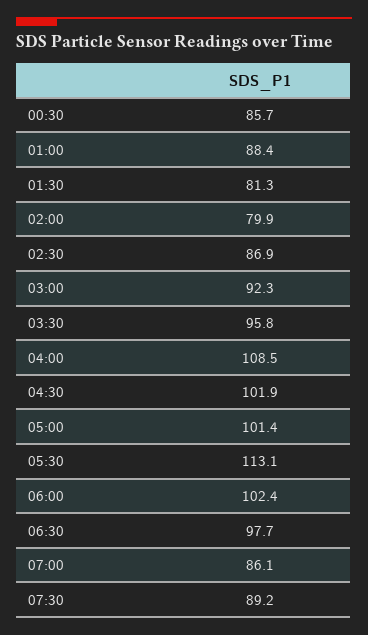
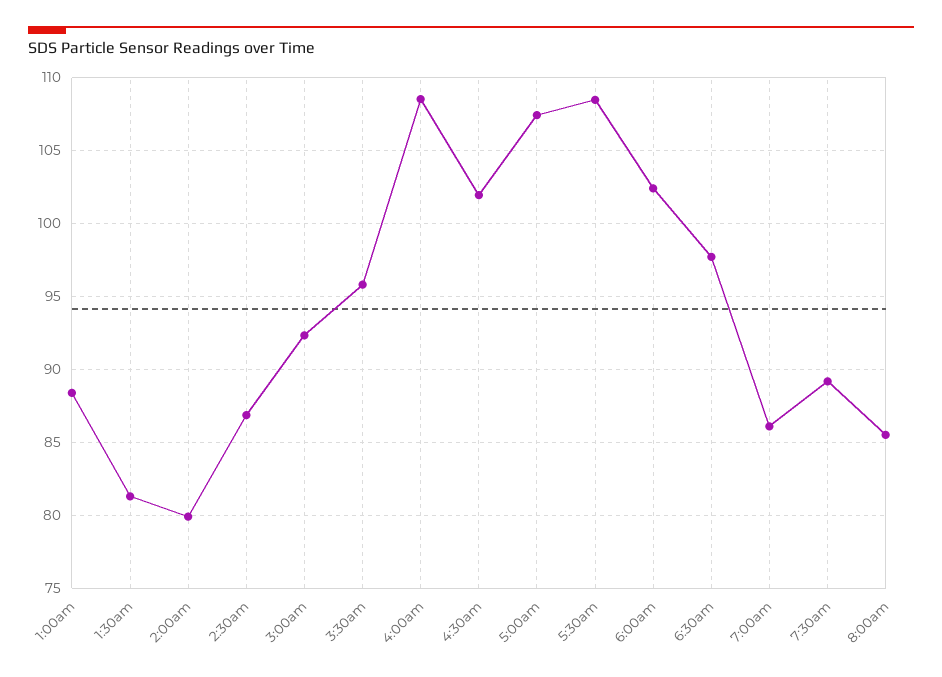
00:30: 85.7 -> none
05:00: 101.4 -> 107.5
05:30: 113.1 -> 108.5
8:00am: none -> 85.5

